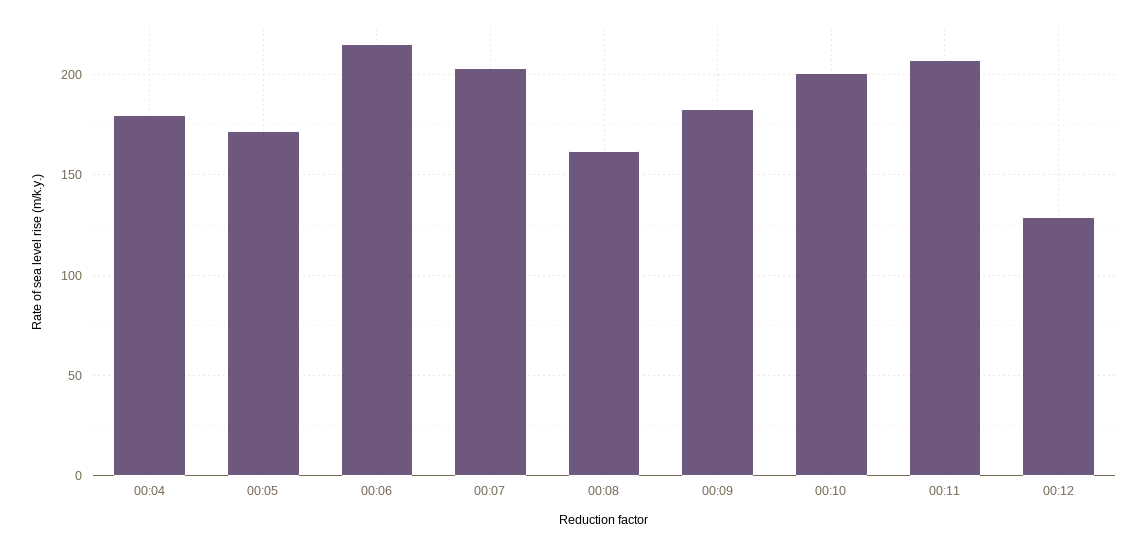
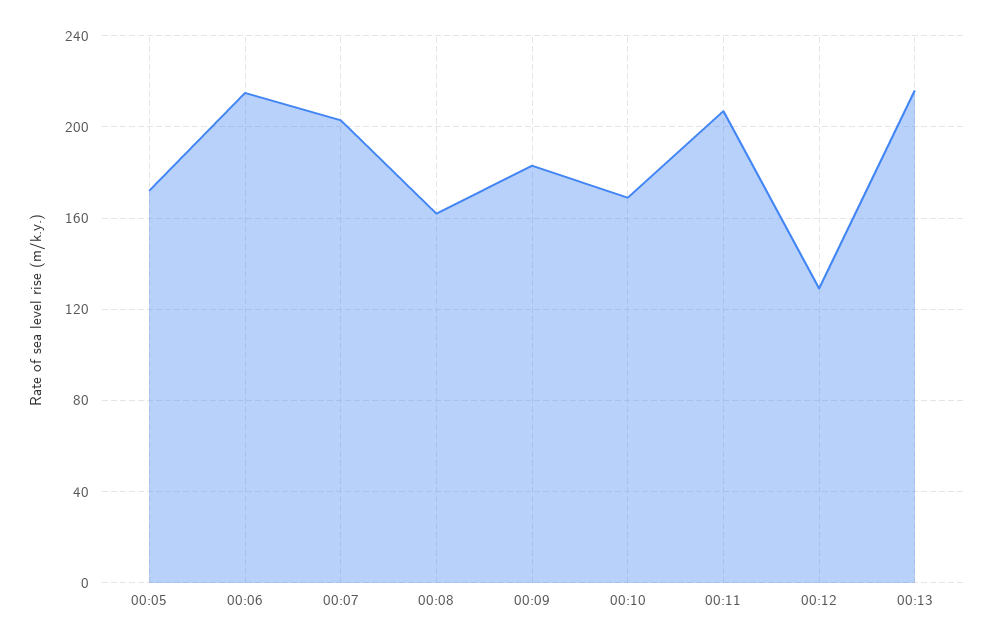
00:04: 180 -> none
00:10: 200 -> 170
00:13: none -> 215

